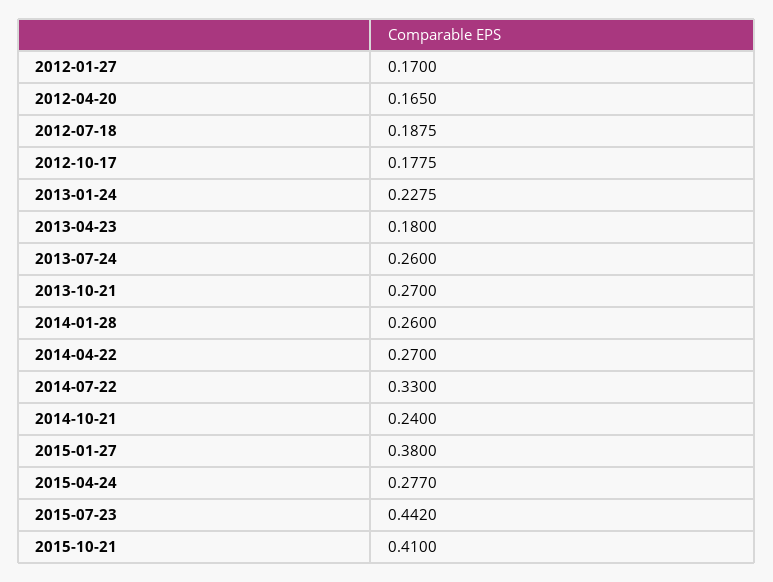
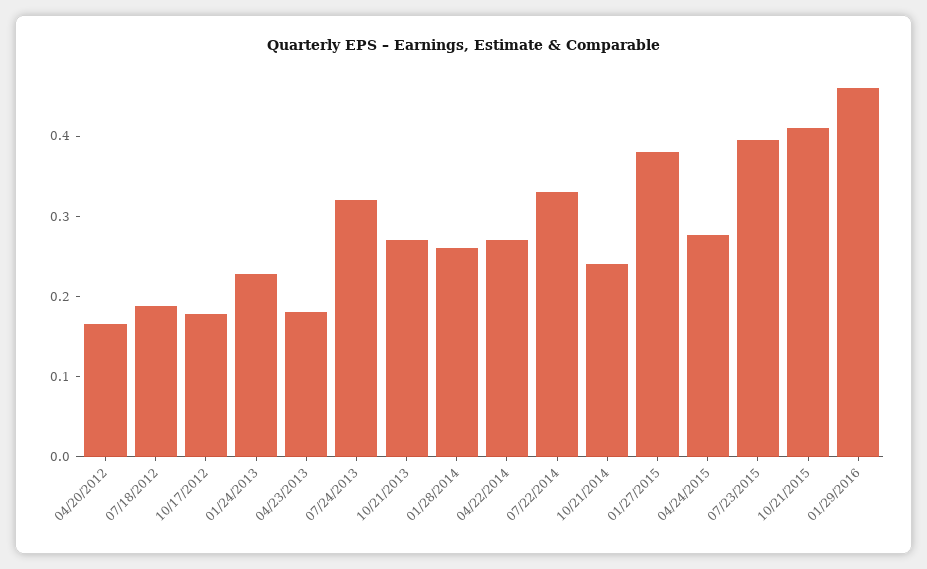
2012-01-27: 0.17 -> none
2013-07-24: 0.26 -> 0.32
2015-07-23: 0.442 -> 0.4
01/29/2016: none -> 0.46

